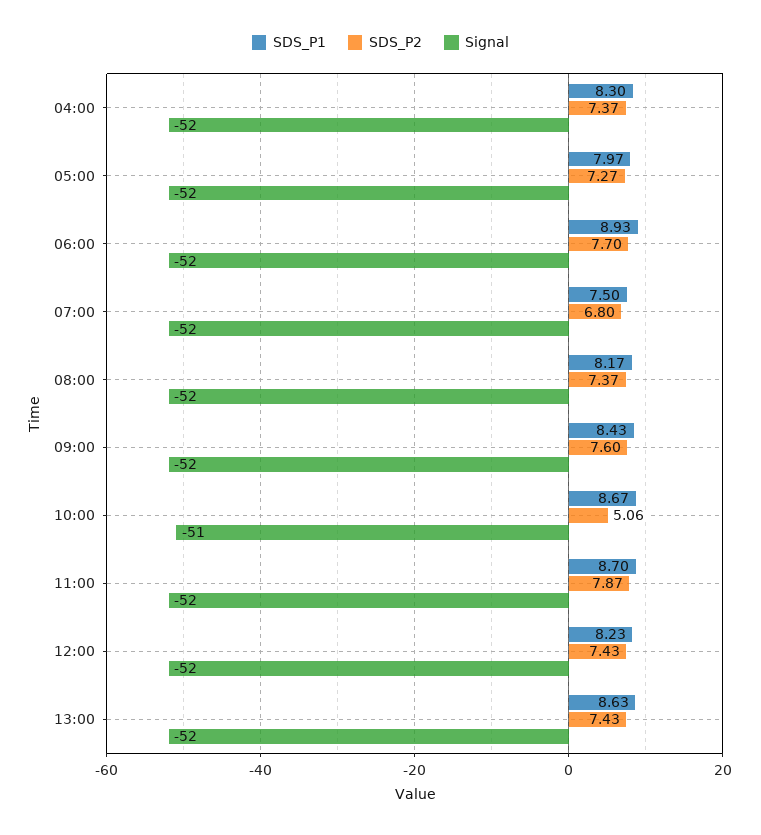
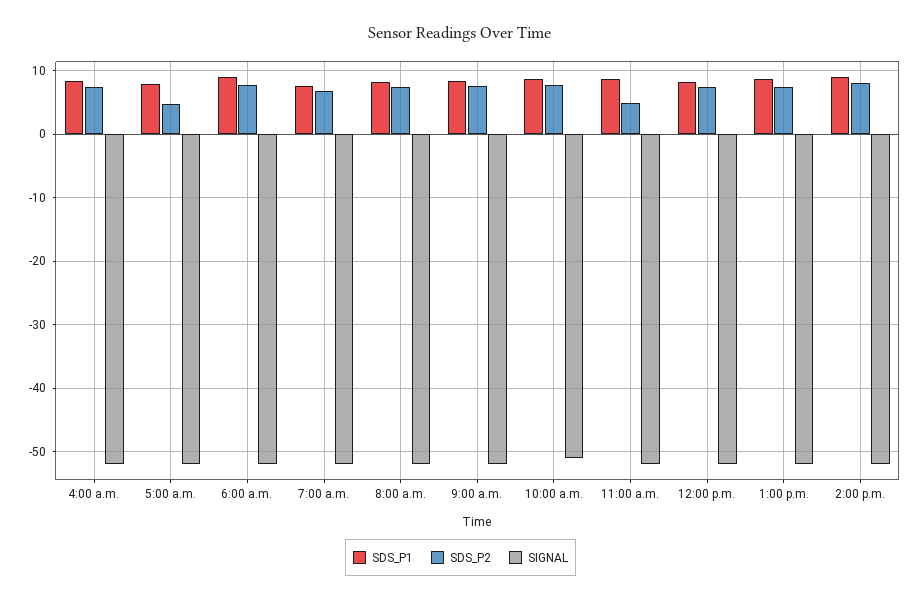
SDS_P2, 05:00: 7.27 -> 5
SDS_P2, 10:00: 5.06 -> 8
SDS_P2, 11:00: 7.87 -> 5
SDS_P1, 2:00 p.m.: none -> 9
SDS_P2, 2:00 p.m.: none -> 8
Signal, 2:00 p.m.: none -> -52

